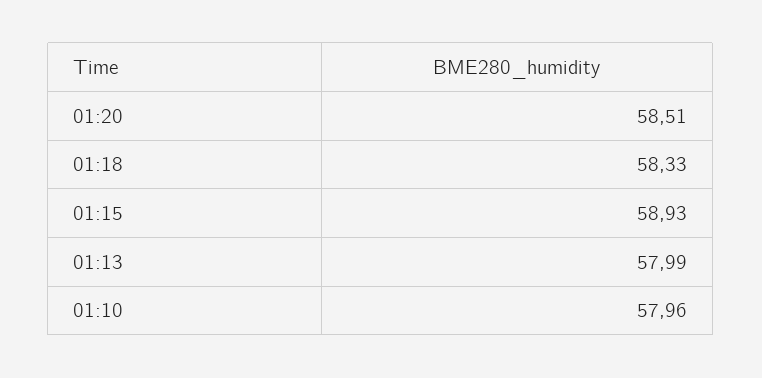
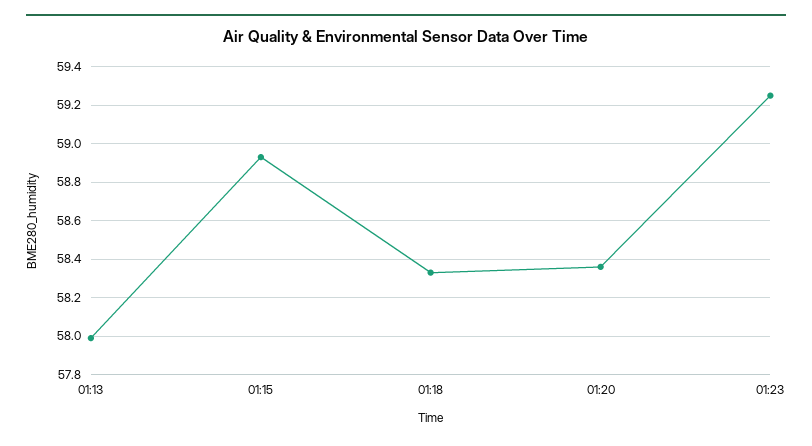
01:20: 58.51 -> 58.35
01:10: 57.96 -> none
01:23: none -> 59.25

